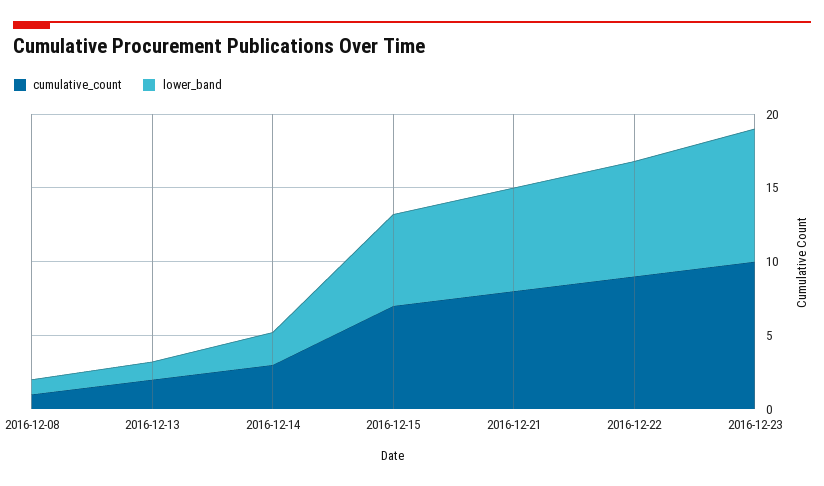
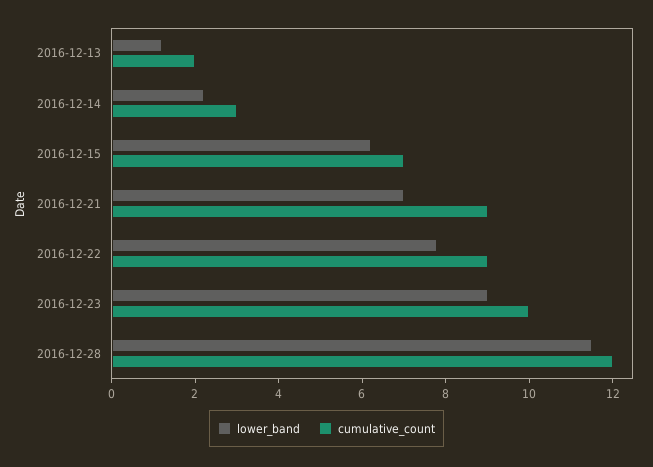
cumulative_count, 2016-12-08: 1 -> none
lower_band, 2016-12-08: 1 -> none
cumulative_count, 2016-12-21: 8 -> 9
lower_band, 2016-12-28: none -> 11.5
cumulative_count, 2016-12-28: none -> 12

